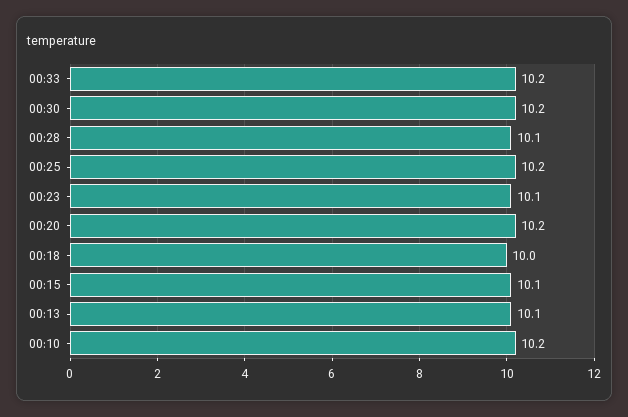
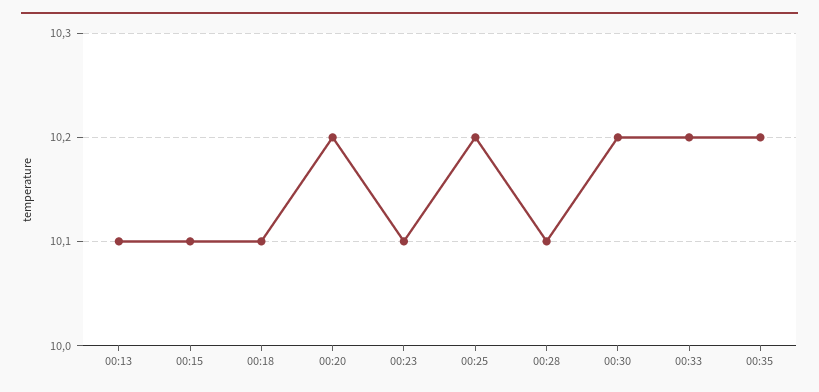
00:18: 10 -> 10.1
00:10: 10.2 -> none
00:35: none -> 10.2

